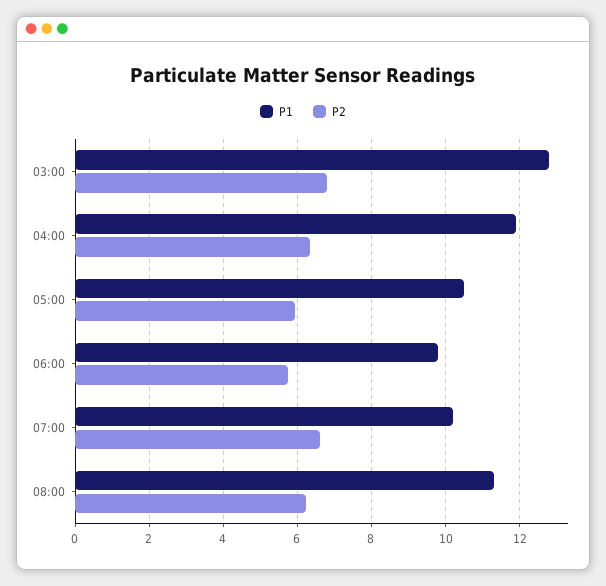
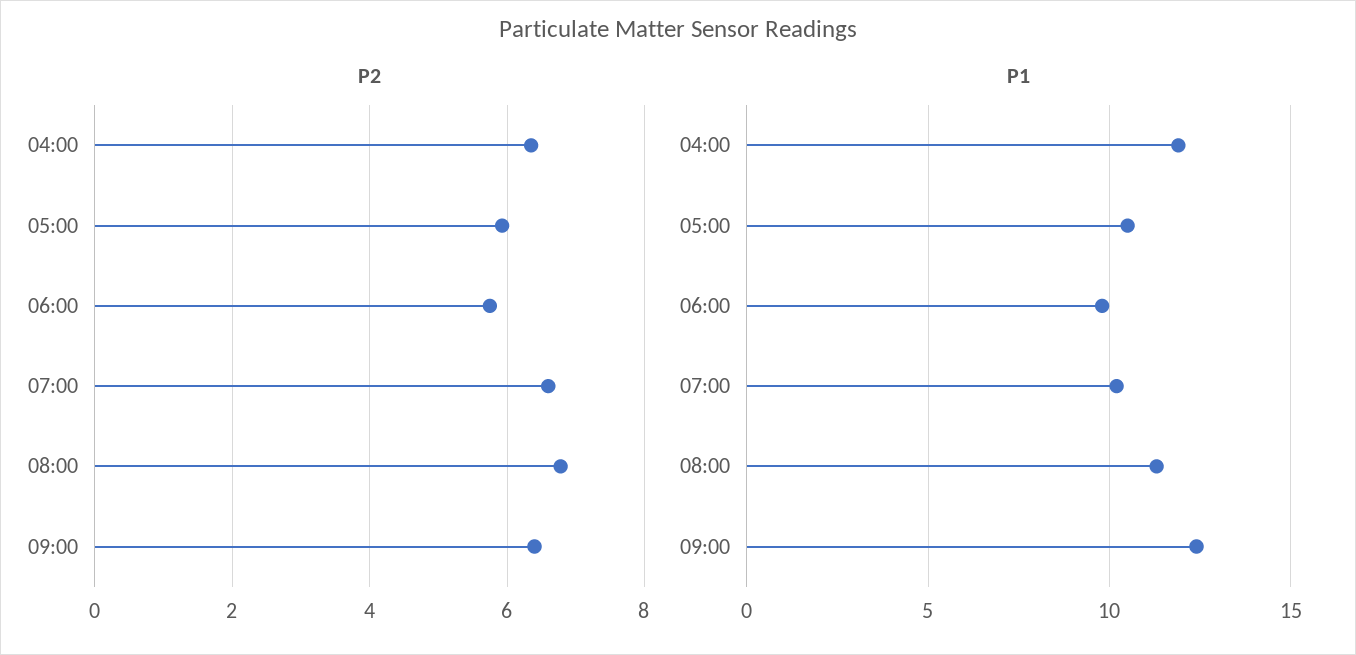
P1, 03:00: 12.8 -> none
P2, 03:00: 6.8 -> none
P2, 08:00: 6.2 -> 6.8
P2, 09:00: none -> 6.4
P1, 09:00: none -> 12.5

